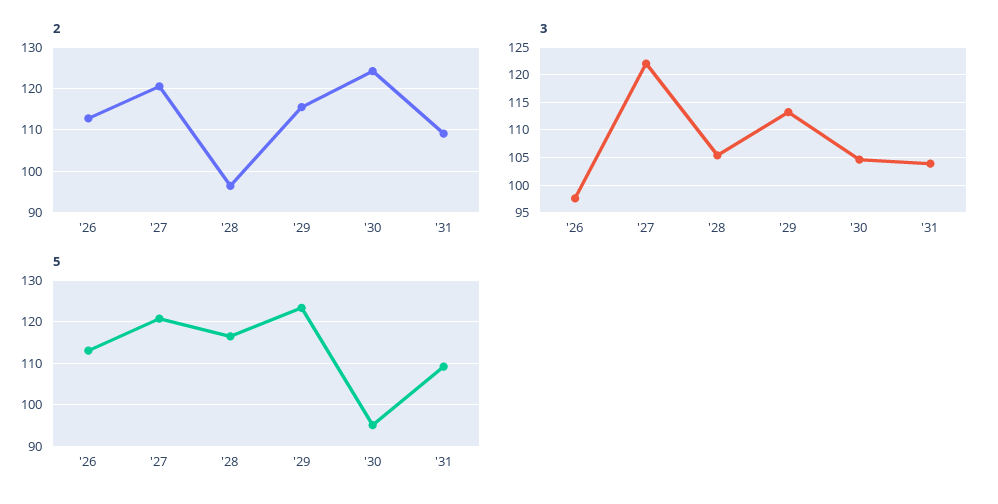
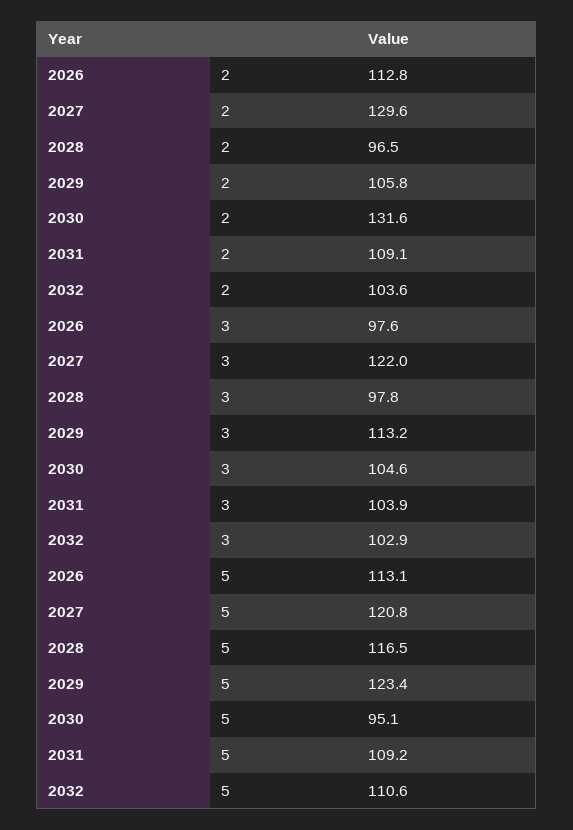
2, '27: 120 -> 129.6
2, '29: 116 -> 105.8
2, '30: 124 -> 131.6
3, '28: 105 -> 97.8
2, 2032: none -> 103.6
3, 2032: none -> 102.9
5, 2032: none -> 110.6

